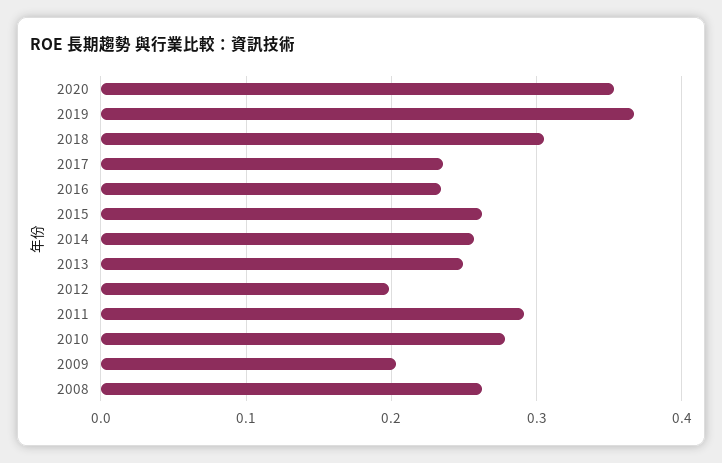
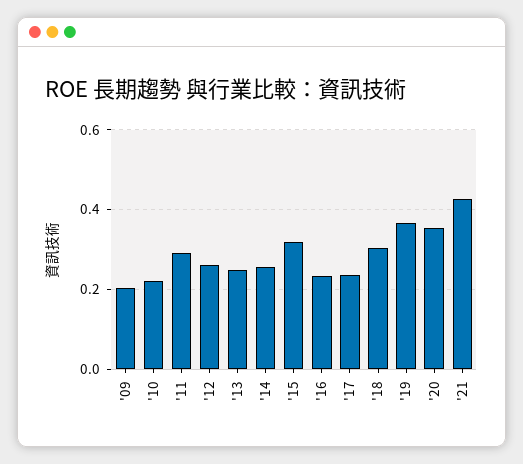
2015: 0.26 -> 0.32
2012: 0.2 -> 0.26
2010: 0.28 -> 0.22
2008: 0.26 -> none
'21: none -> 0.42

